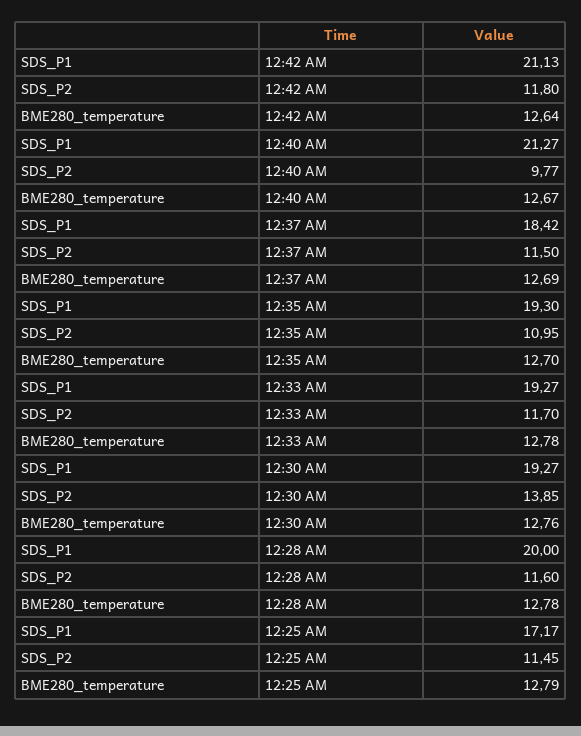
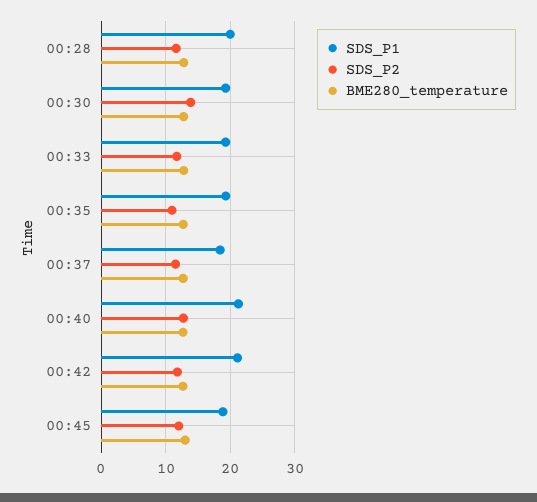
SDS_P2, 12:40 AM: 9.77 -> 13
SDS_P1, 12:25 AM: 17.17 -> none
SDS_P2, 12:25 AM: 11.45 -> none
BME280_temperature, 12:25 AM: 12.79 -> none
SDS_P1, 00:45: none -> 19
SDS_P2, 00:45: none -> 12
BME280_temperature, 00:45: none -> 13

